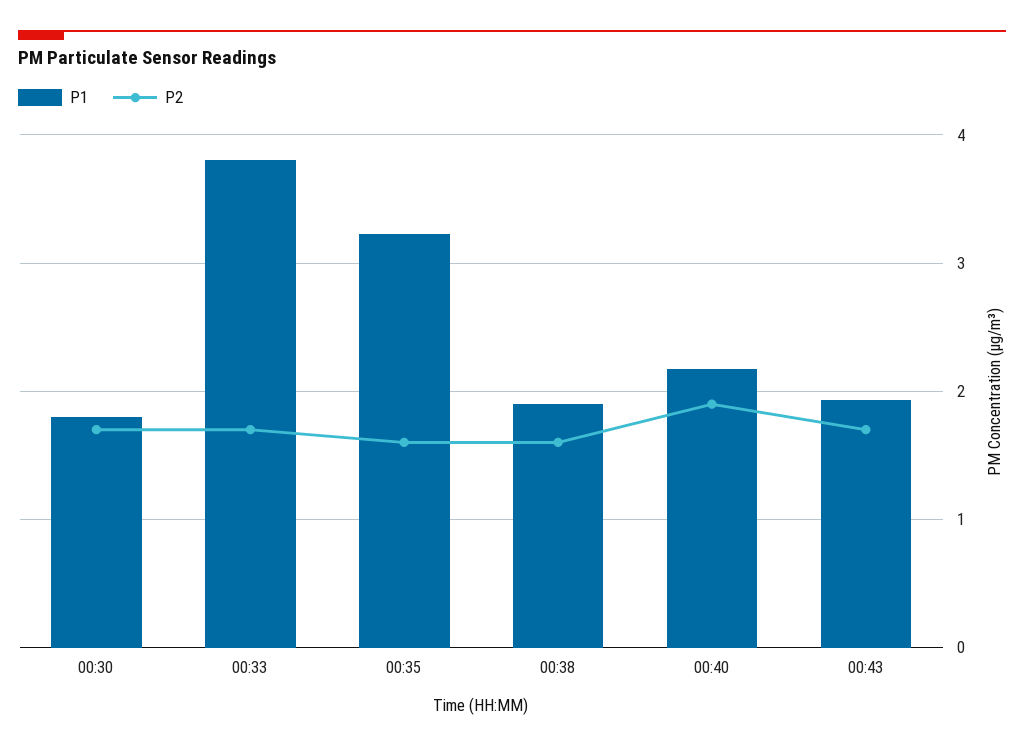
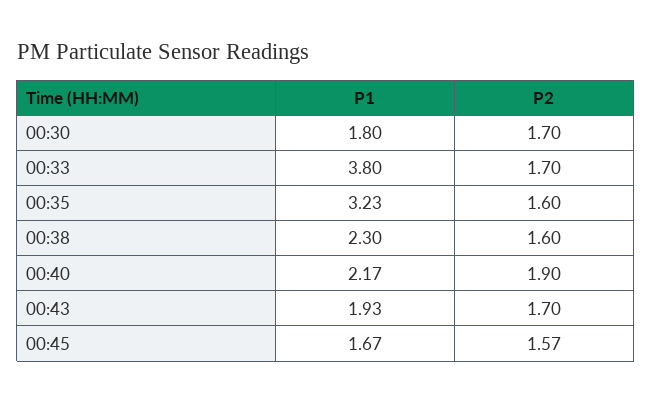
P1, 00:38: 1.9 -> 2.3
P1, 00:45: none -> 1.67
P2, 00:45: none -> 1.57

